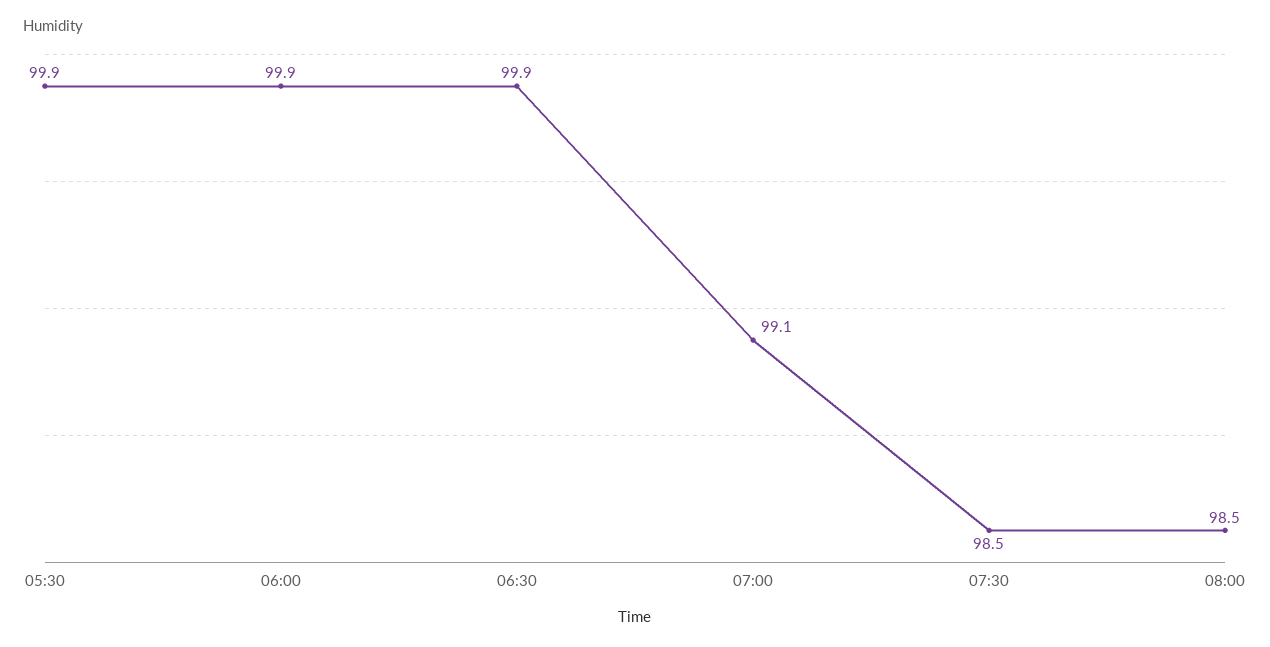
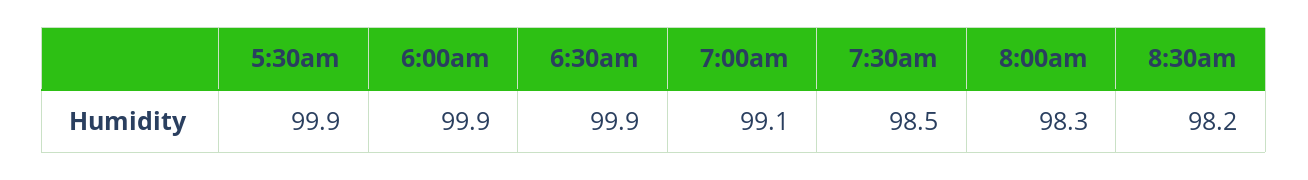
08:00: 98.5 -> 98.3
8:30am: none -> 98.2

